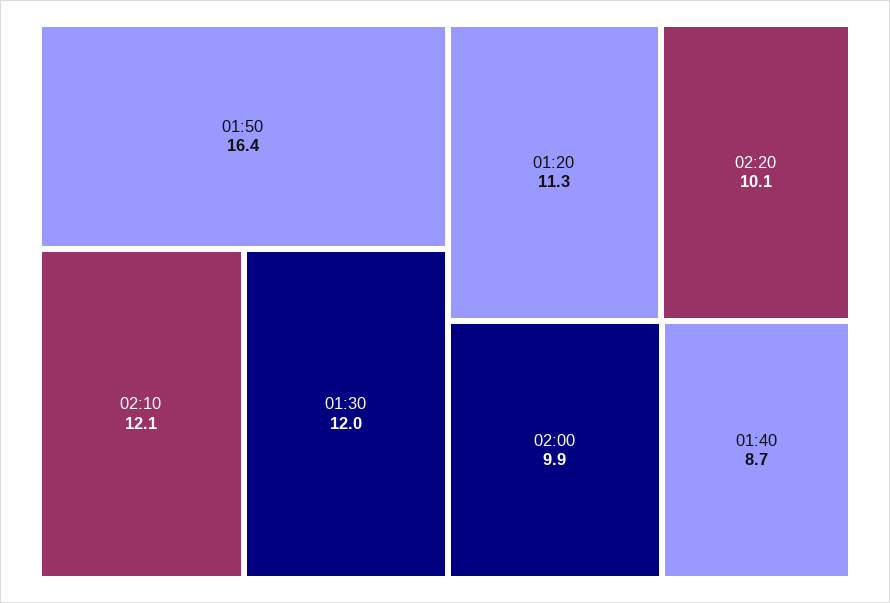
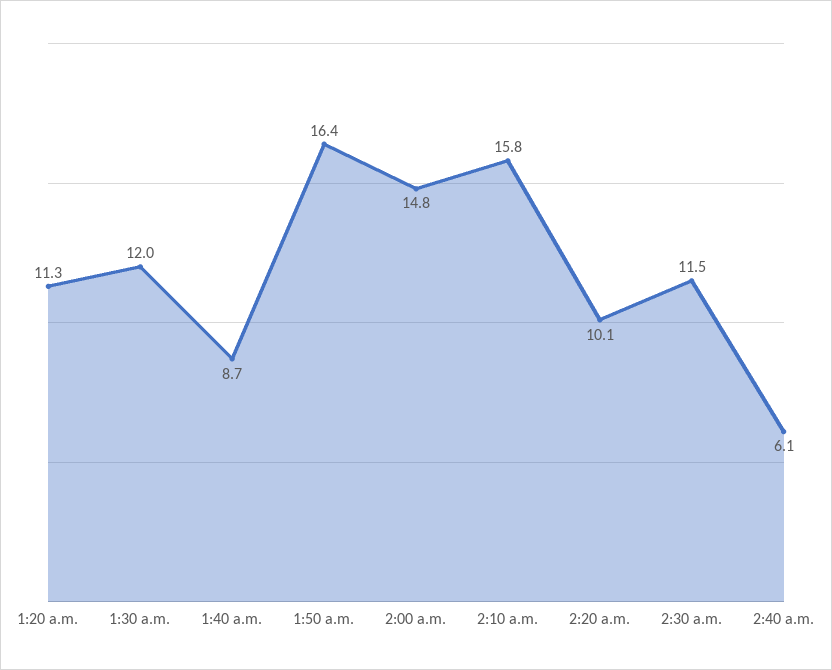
02:10: 12.1 -> 15.8
02:00: 9.9 -> 14.8
2:30 a.m.: none -> 11.5
2:40 a.m.: none -> 6.1

